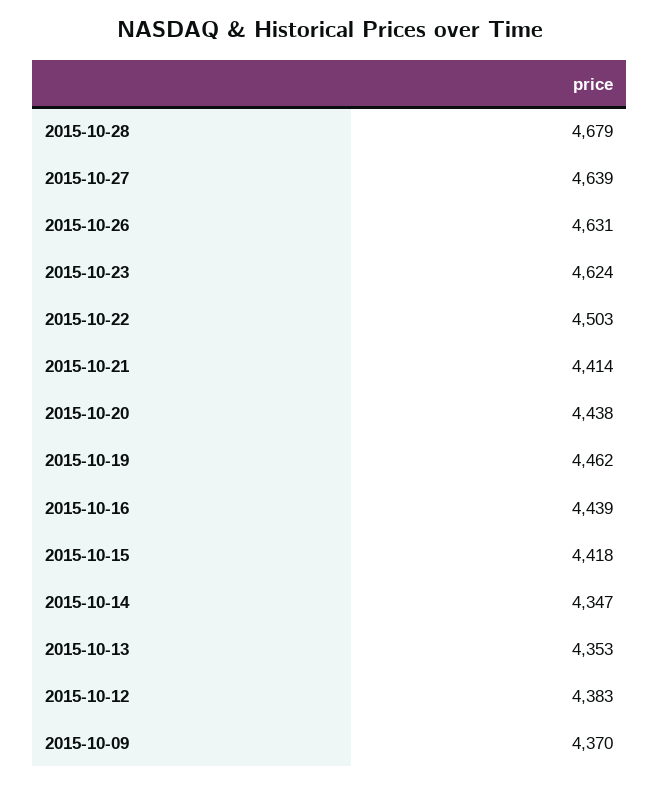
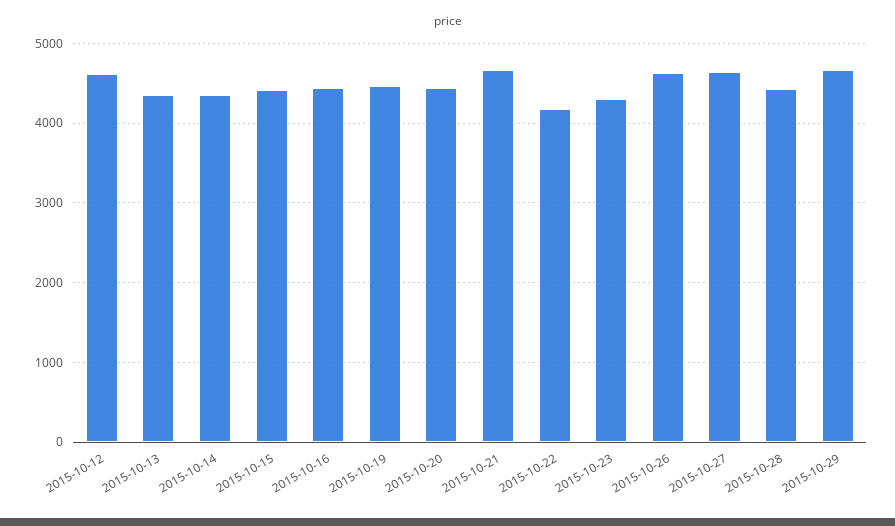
2015-10-28: 4679 -> 4400
2015-10-23: 4624 -> 4300
2015-10-22: 4503 -> 4200
2015-10-21: 4414 -> 4700
2015-10-12: 4383 -> 4600
2015-10-09: 4370 -> none
2015-10-29: none -> 4700

